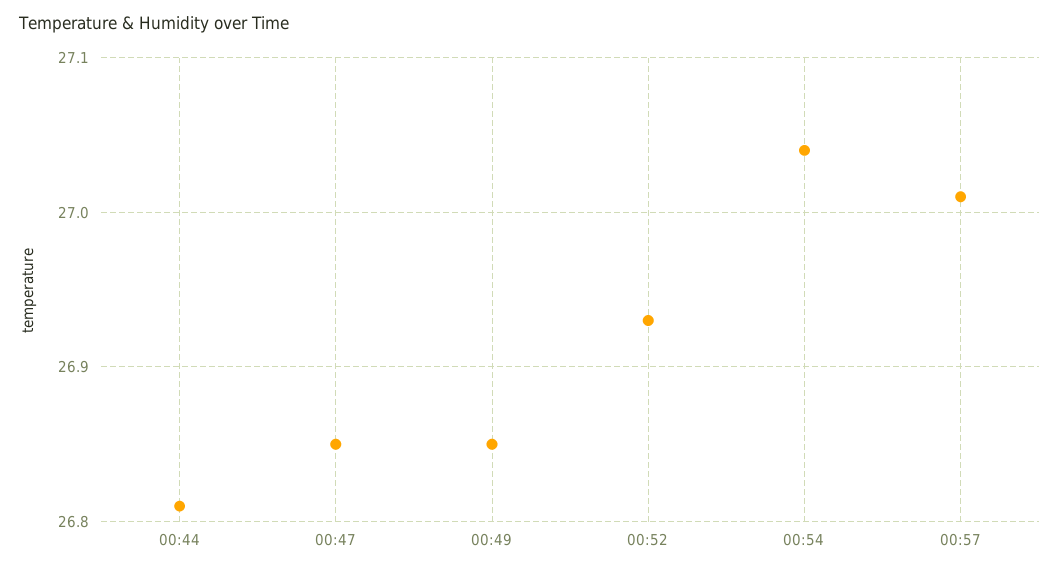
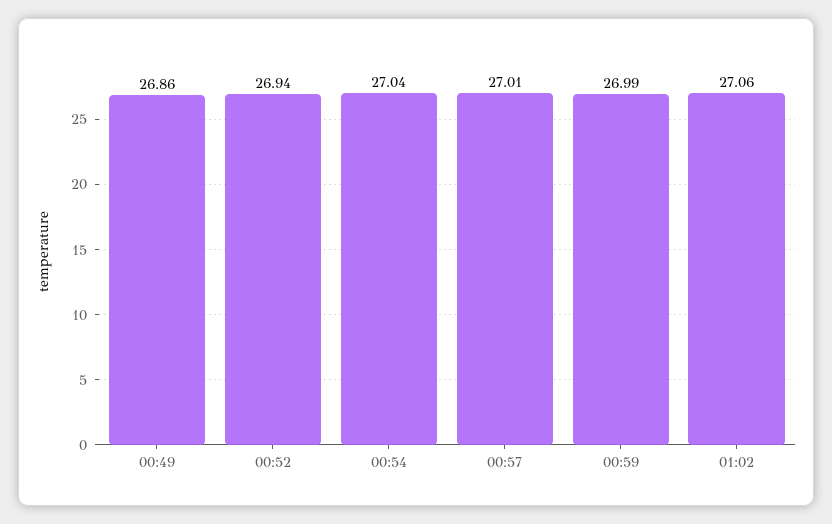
00:44: 26.81 -> none
00:47: 26.85 -> none
00:49: 26.85 -> 26.86
00:52: 26.93 -> 26.94
00:59: none -> 26.99
01:02: none -> 27.06

